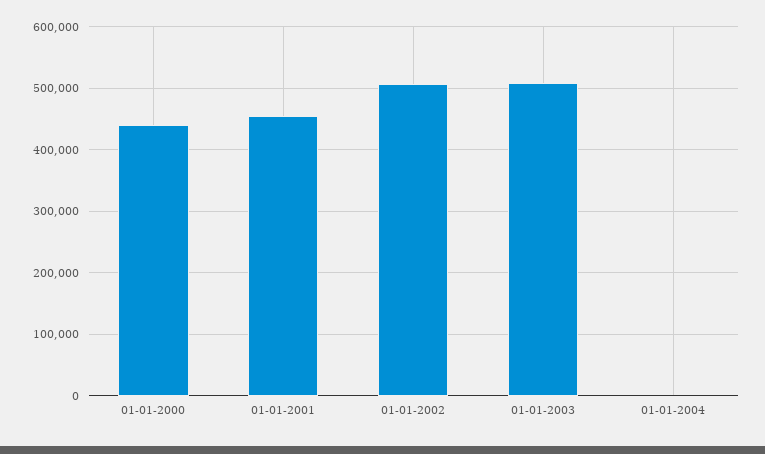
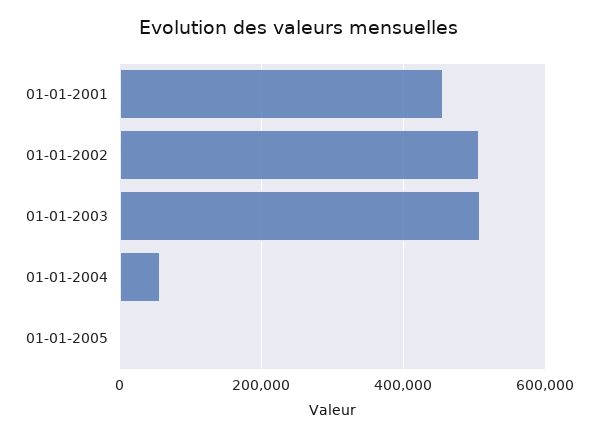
01-01-2000: 440000 -> none
01-01-2004: 0 -> 60000
01-01-2005: none -> 0

